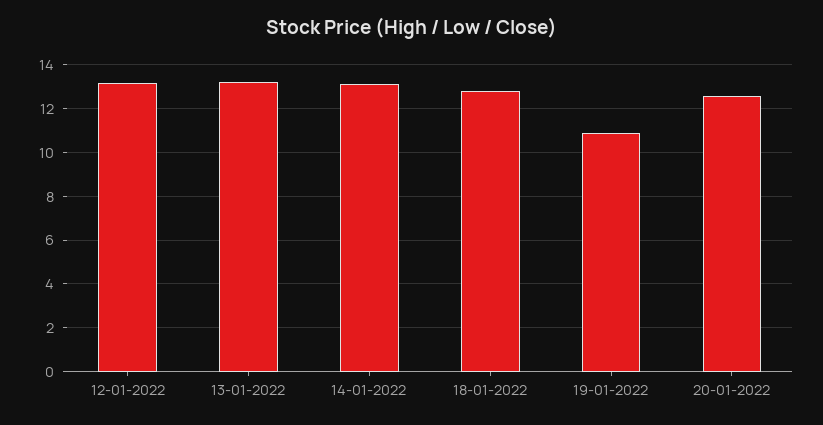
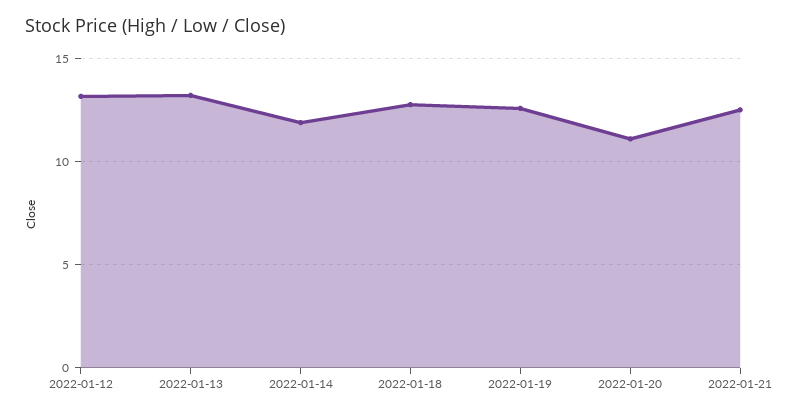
14-01-2022: 13 -> 12
19-01-2022: 11 -> 12.5
20-01-2022: 12.5 -> 11
2022-01-21: none -> 12.5

